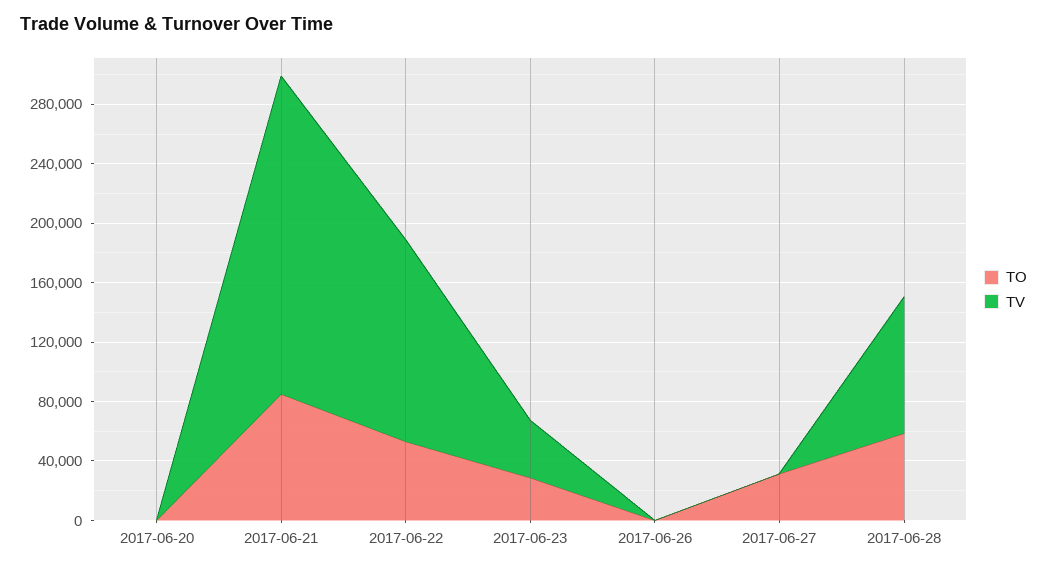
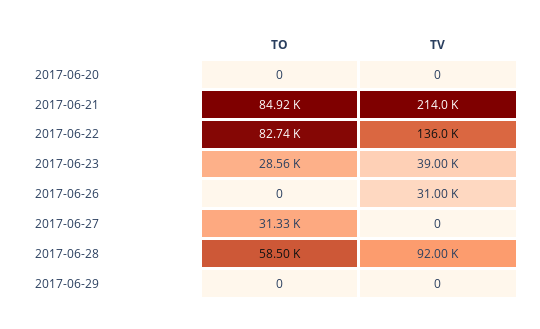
TO, 2017-06-22: 50000 -> 82740
TV, 2017-06-26: 0 -> 31000
TO, 2017-06-29: none -> 0
TV, 2017-06-29: none -> 0

